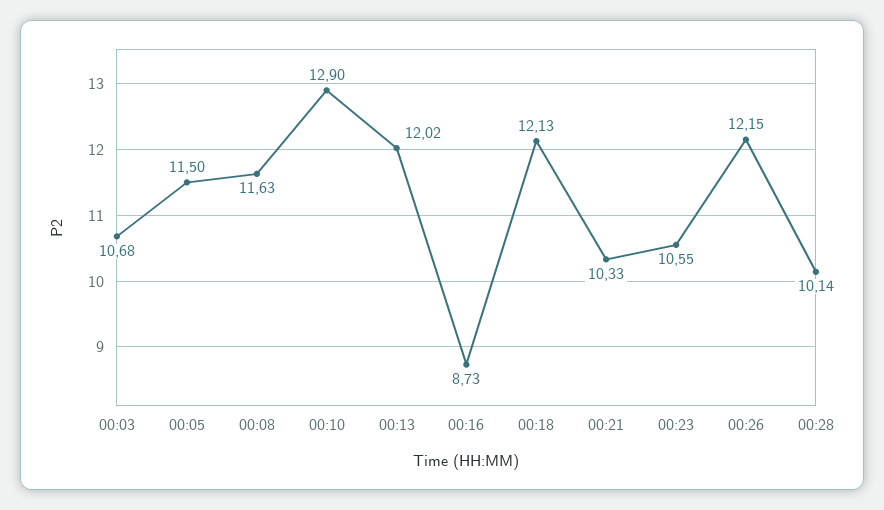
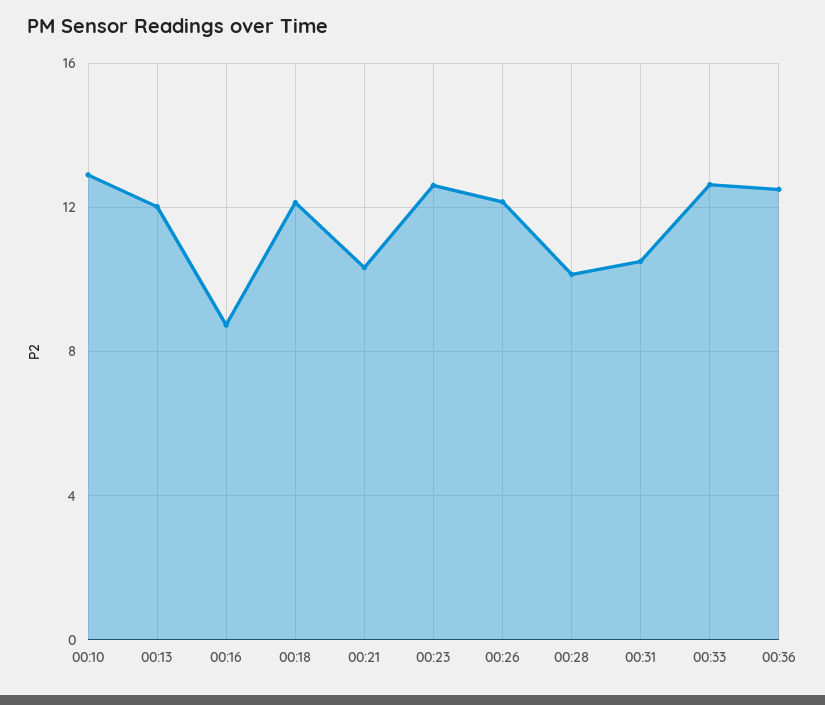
00:03: 10.68 -> none
00:05: 11.5 -> none
00:08: 11.63 -> none
00:23: 10.55 -> 12.5
00:31: none -> 10.5
00:33: none -> 12.5
00:36: none -> 12.5

